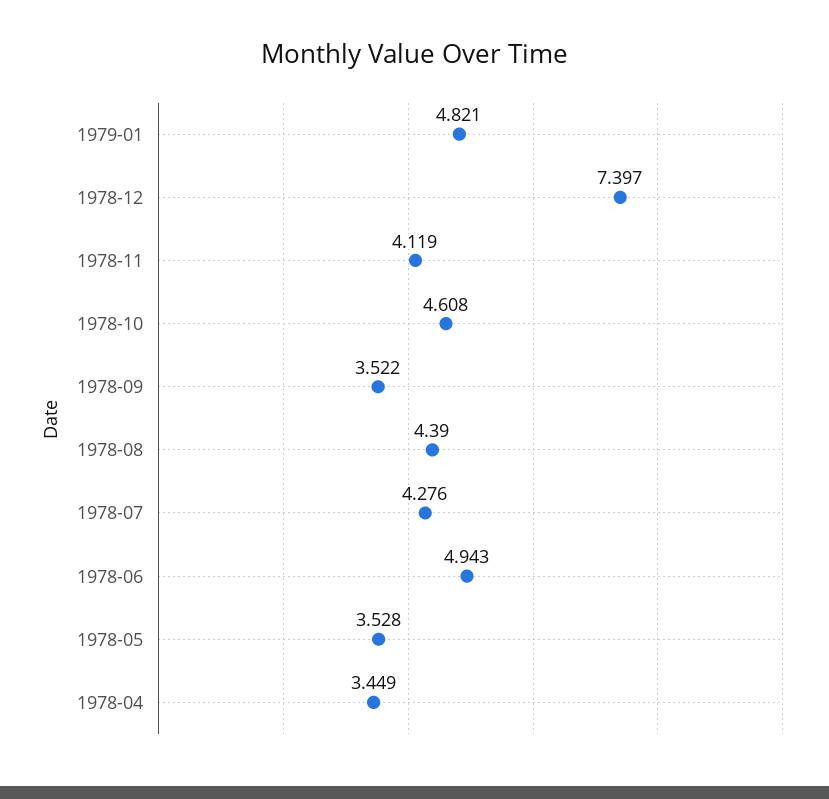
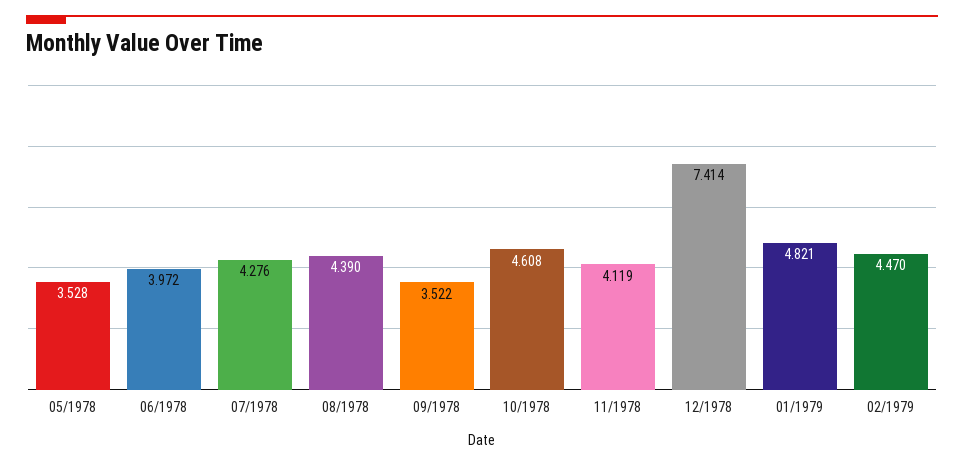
1978-12: 7.397 -> 7.414
1978-06: 4.943 -> 3.972
1978-04: 3.449 -> none
02/1979: none -> 4.47

